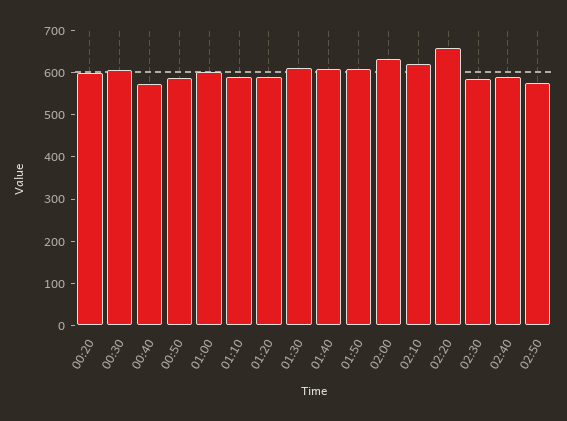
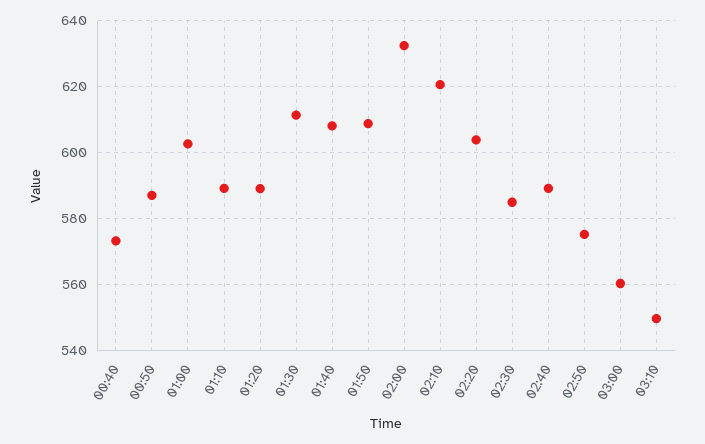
00:20: 600 -> none
00:30: 600 -> none
02:20: 660 -> 604
03:00: none -> 560
03:10: none -> 550

